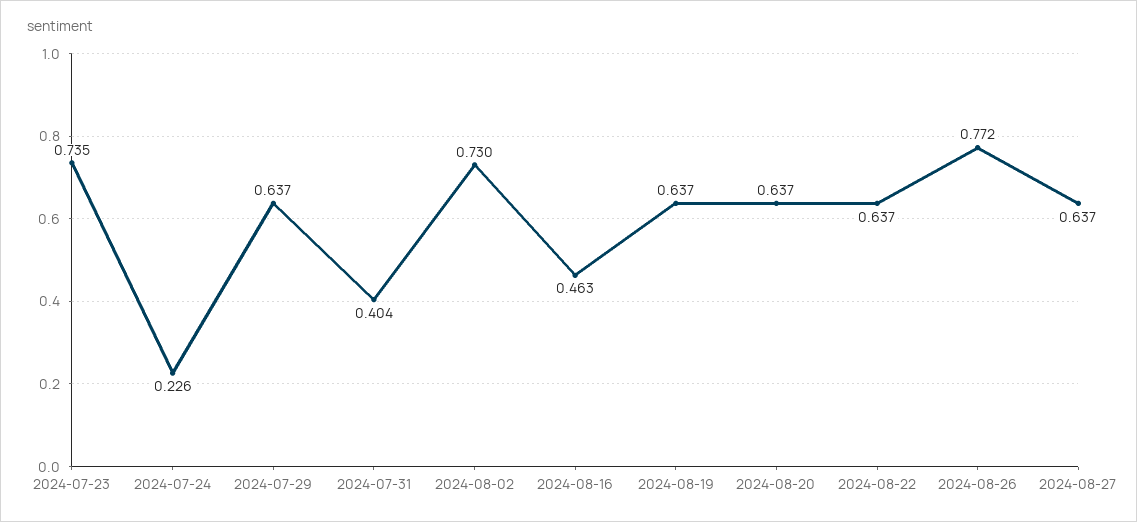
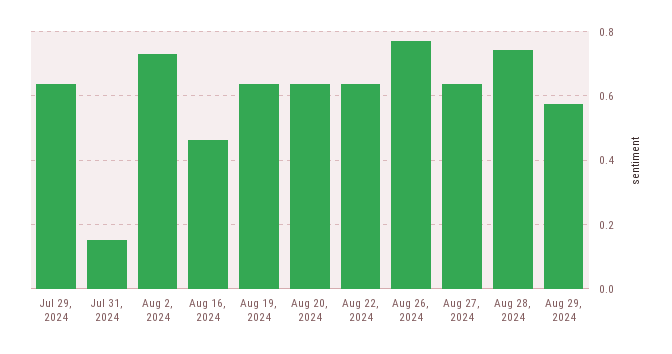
2024-07-23: 0.735 -> none
2024-07-24: 0.226 -> none
2024-07-31: 0.404 -> 0.16
Aug 28, 2024: none -> 0.74
Aug 29, 2024: none -> 0.58

